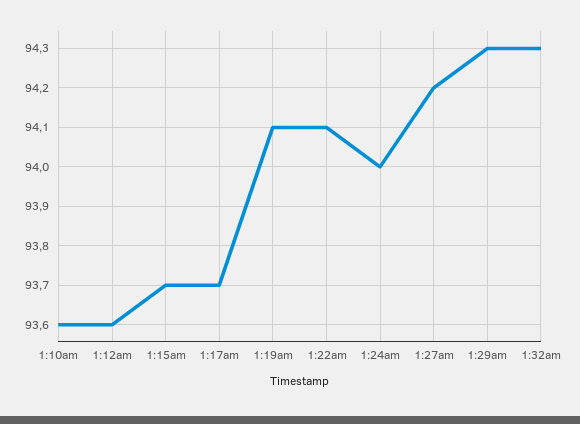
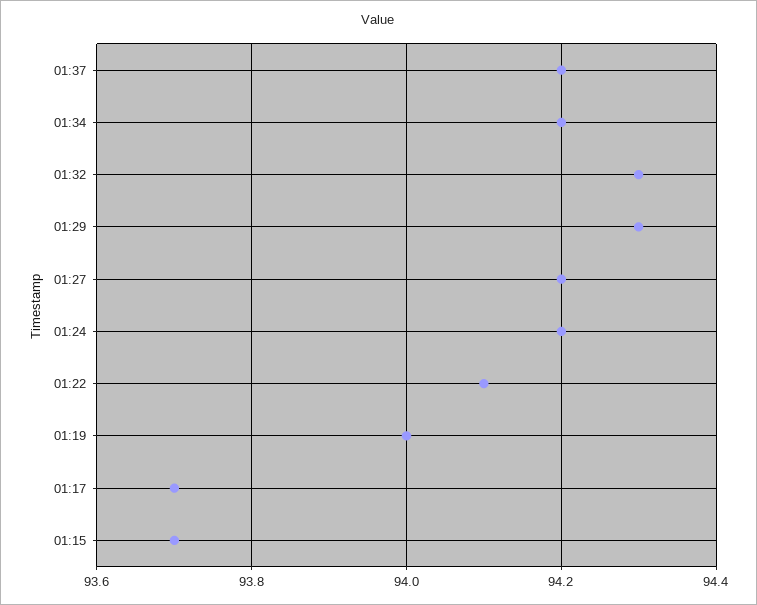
1:10am: 93.6 -> none
1:12am: 93.6 -> none
1:19am: 94.1 -> 94
1:24am: 94 -> 94.2
01:37: none -> 94.2
01:34: none -> 94.2

